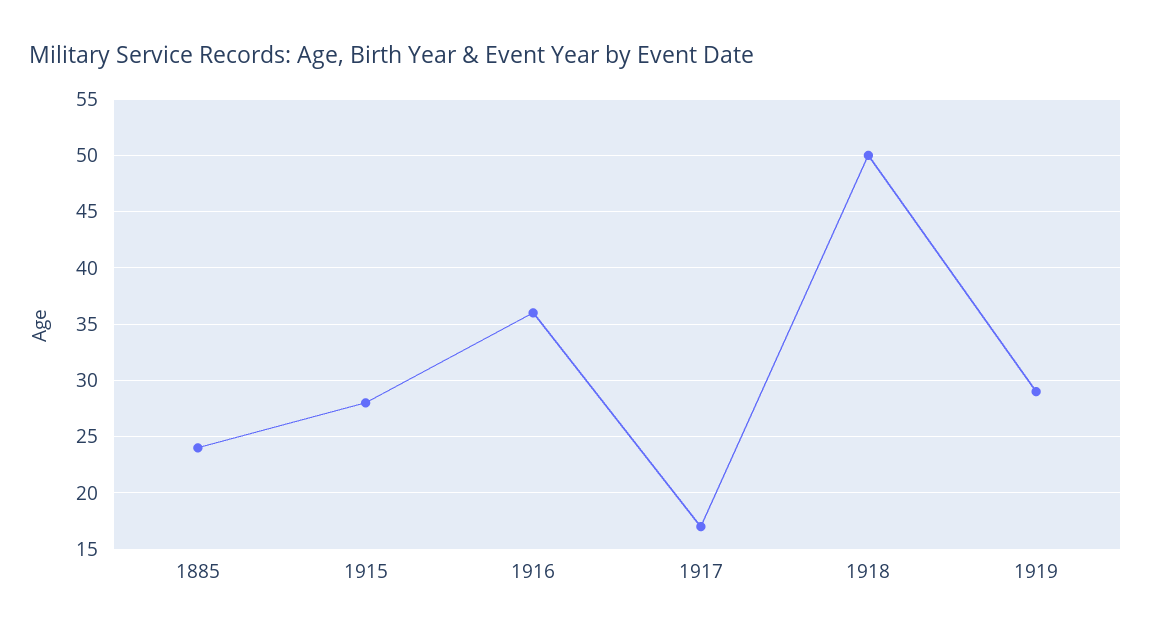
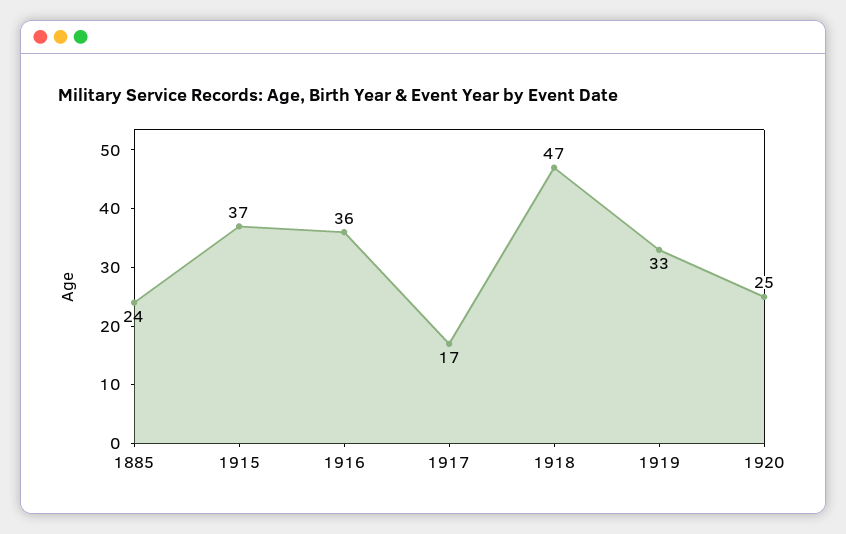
1915: 28 -> 37
1918: 50 -> 47
1919: 29 -> 33
1920: none -> 25

